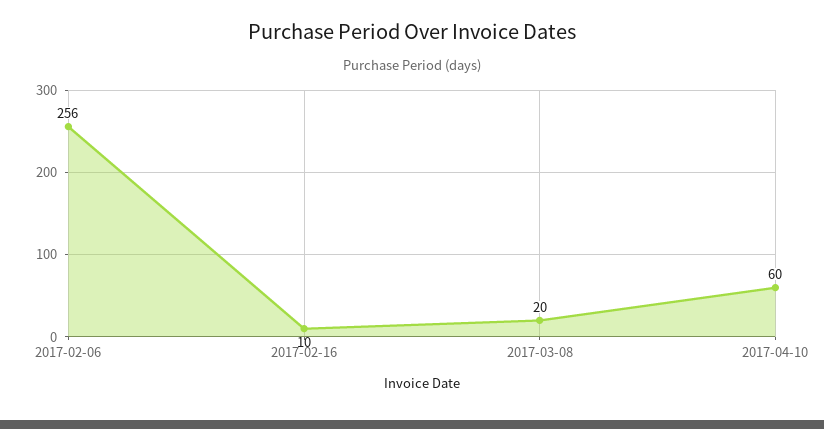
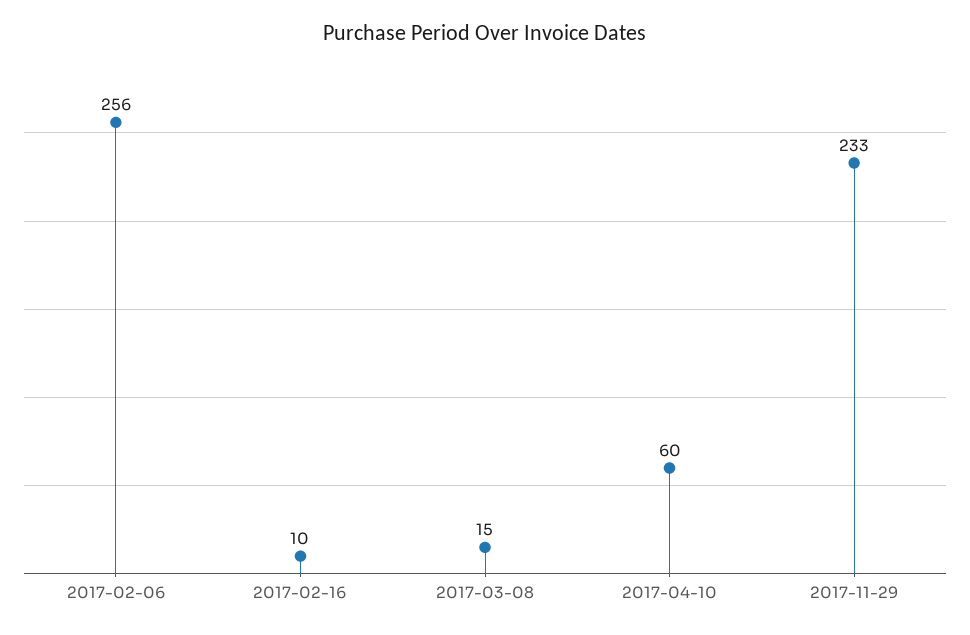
2017-03-08: 20 -> 15
2017-11-29: none -> 233

